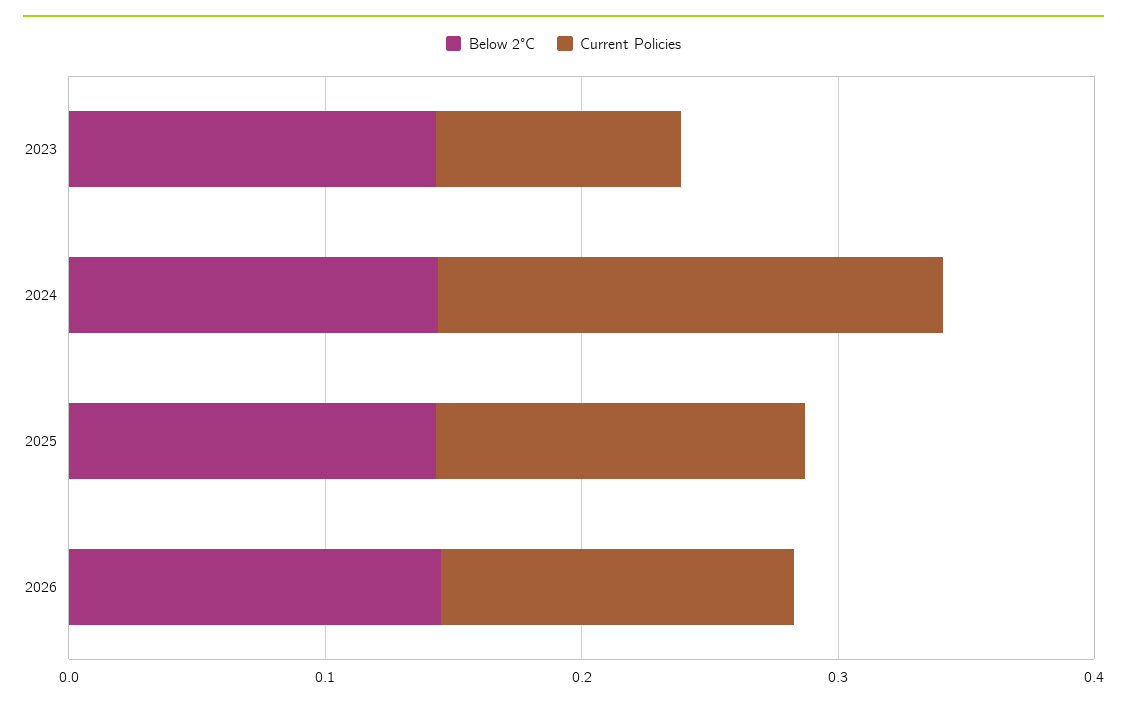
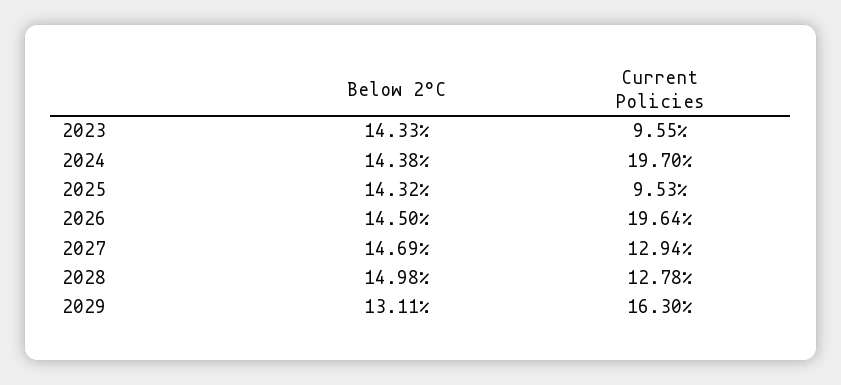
Current Policies, 2025: 0.14 -> 0.0953
Current Policies, 2026: 0.14 -> 0.1964
Below 2°C, 2027: none -> 0.1469
Current Policies, 2027: none -> 0.1294
Below 2°C, 2028: none -> 0.1498
Current Policies, 2028: none -> 0.1278
Below 2°C, 2029: none -> 0.1311
Current Policies, 2029: none -> 0.163

